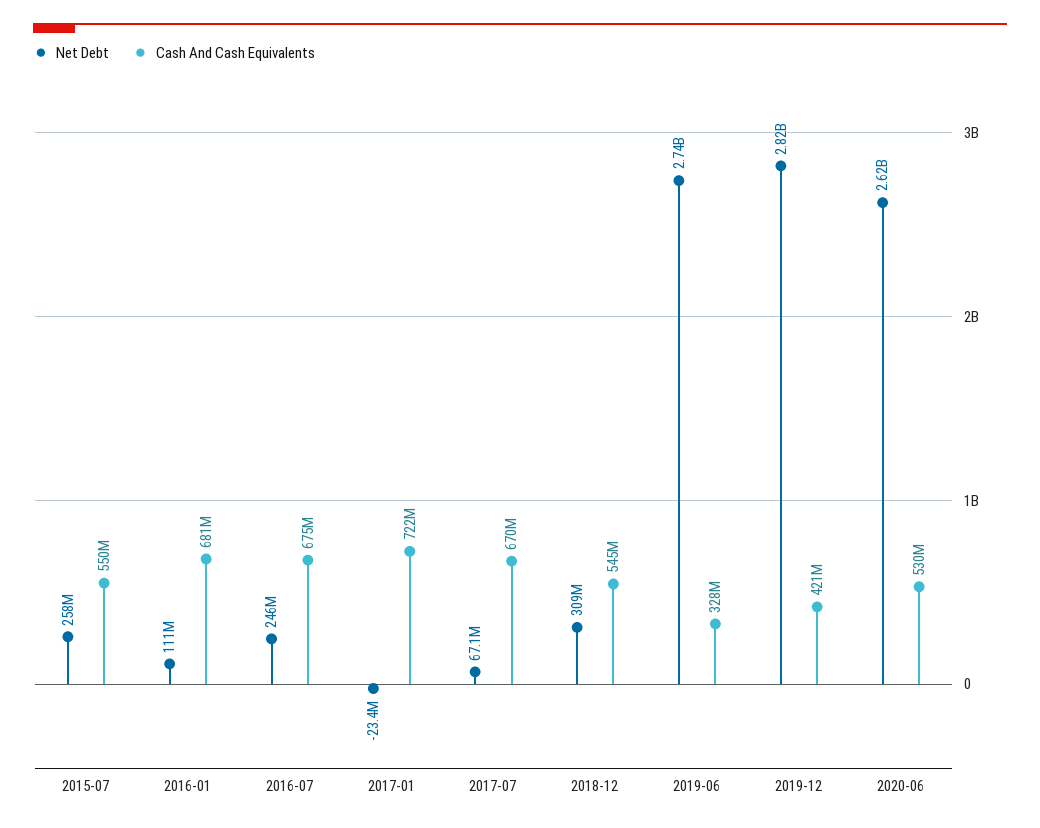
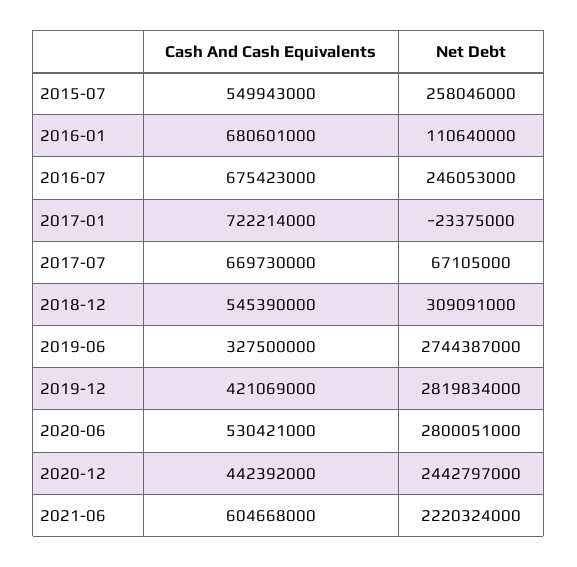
Net Debt, 2020-06: 2620000000 -> 2800051000
Cash And Cash Equivalents, 2020-12: none -> 442392000
Net Debt, 2020-12: none -> 2442797000
Cash And Cash Equivalents, 2021-06: none -> 604668000
Net Debt, 2021-06: none -> 2220324000

